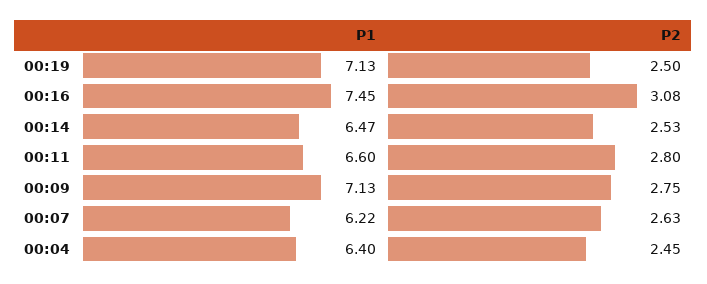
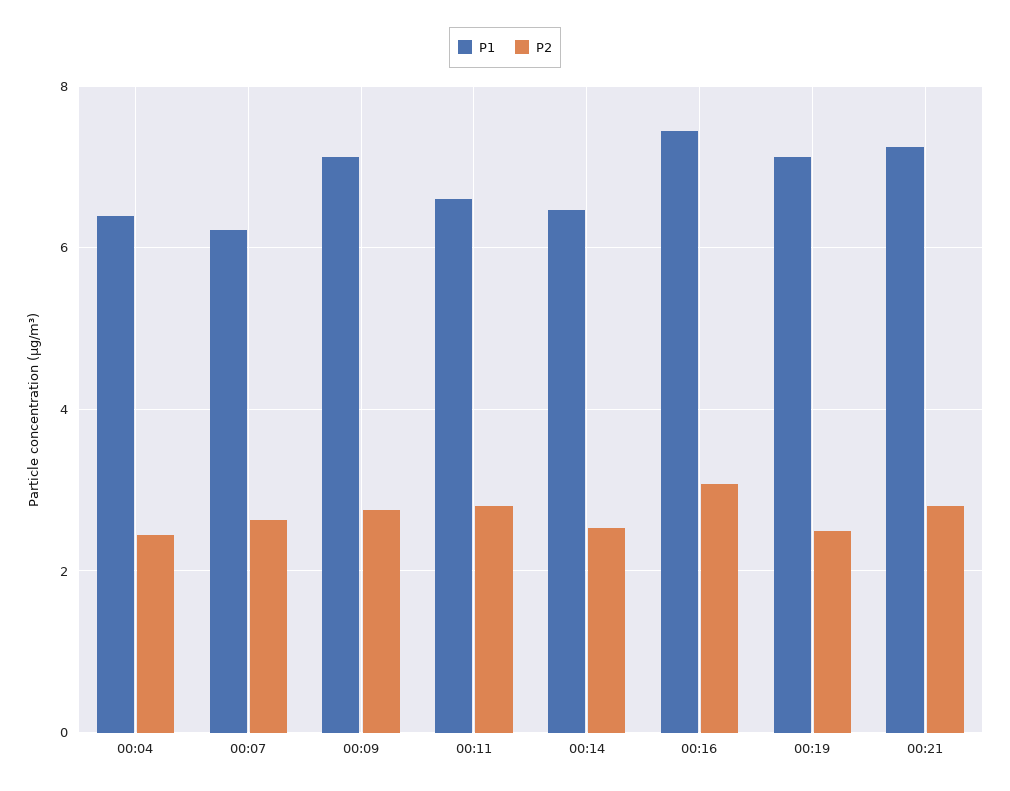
P1, 00:21: none -> 7.2
P2, 00:21: none -> 2.8

